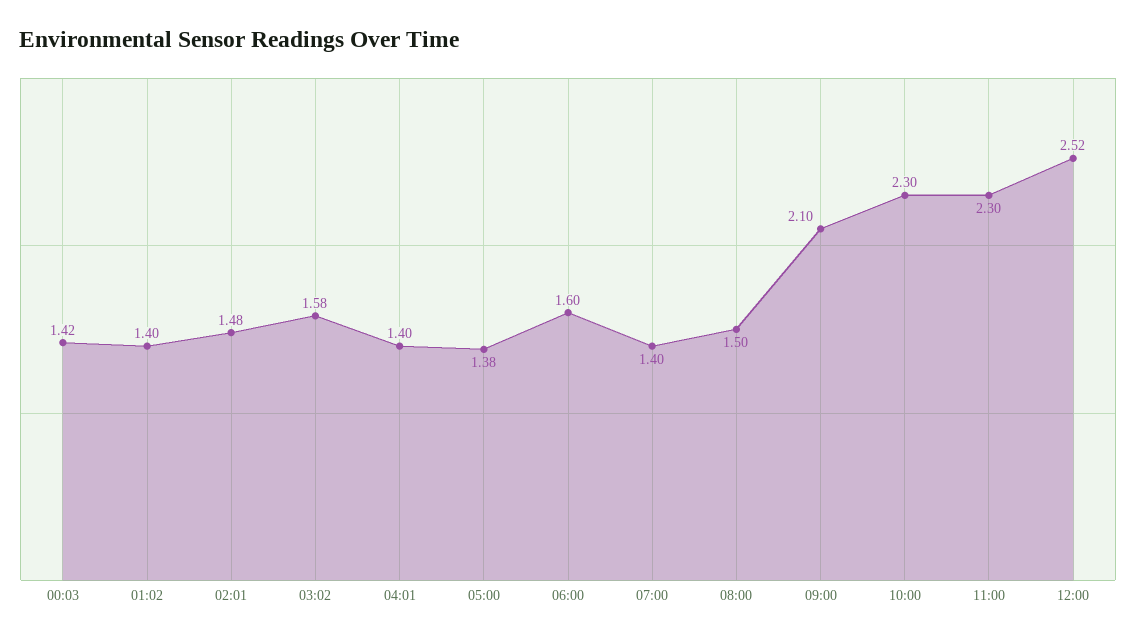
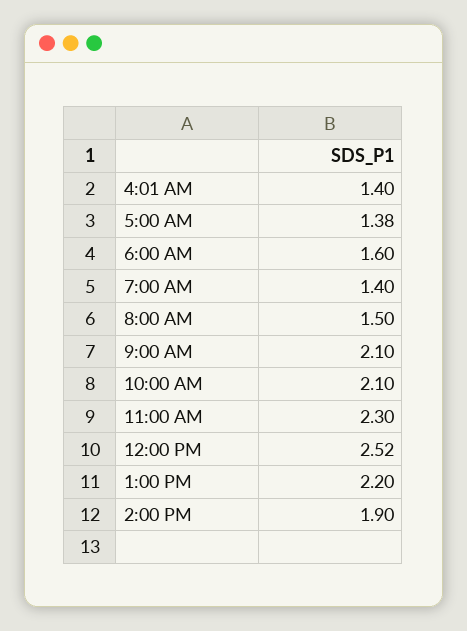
00:03: 1.42 -> none
01:02: 1.4 -> none
02:01: 1.48 -> none
03:02: 1.58 -> none
10:00: 2.3 -> 2.1
1:00 PM: none -> 2.2
2:00 PM: none -> 1.9

